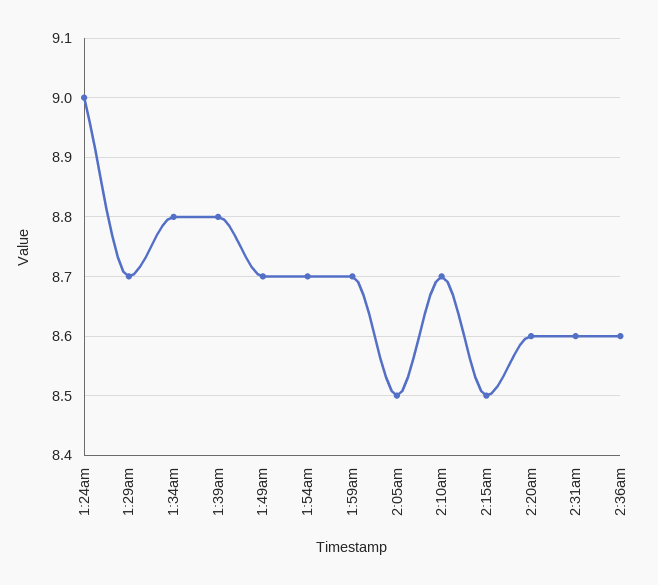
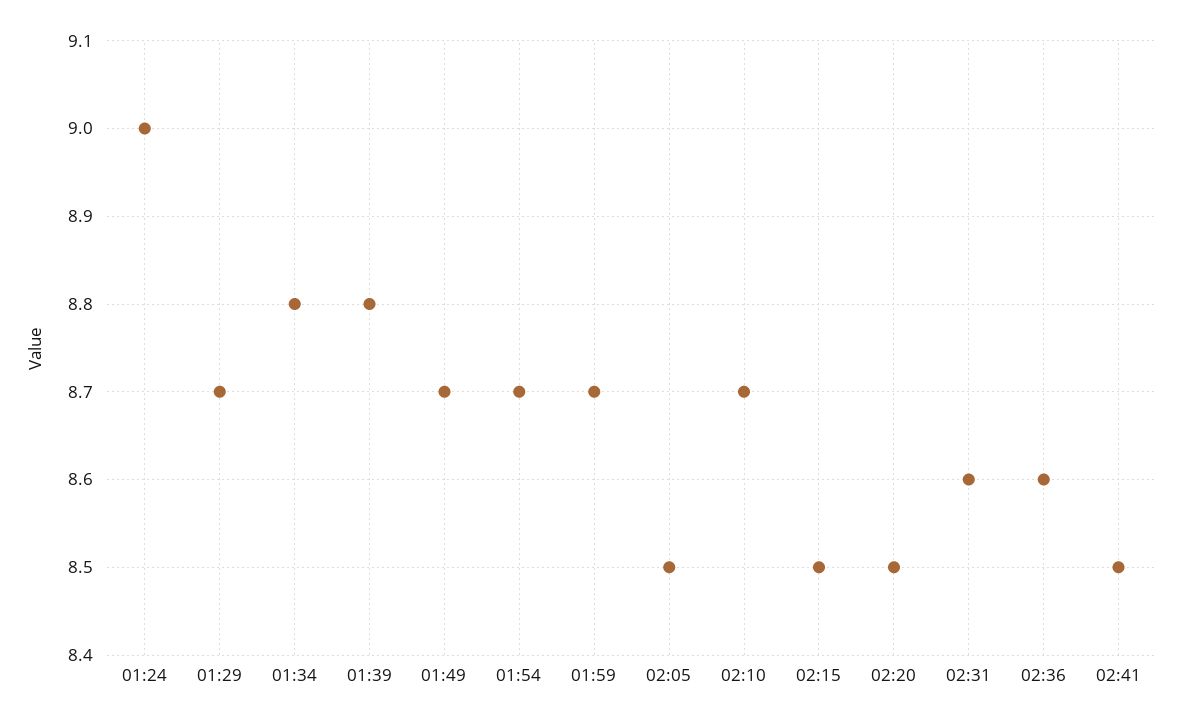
2:20am: 8.6 -> 8.5
02:41: none -> 8.5

